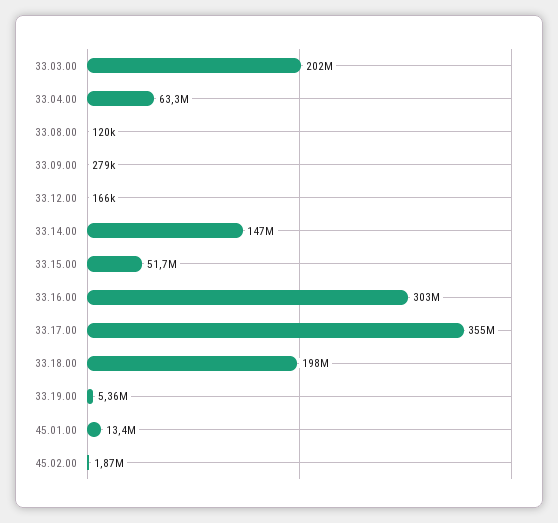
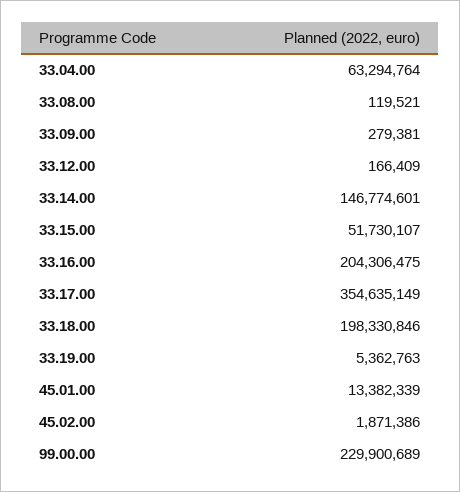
33.03.00: 202000000 -> none
33.16.00: 303000000 -> 204306475
99.00.00: none -> 229900689

